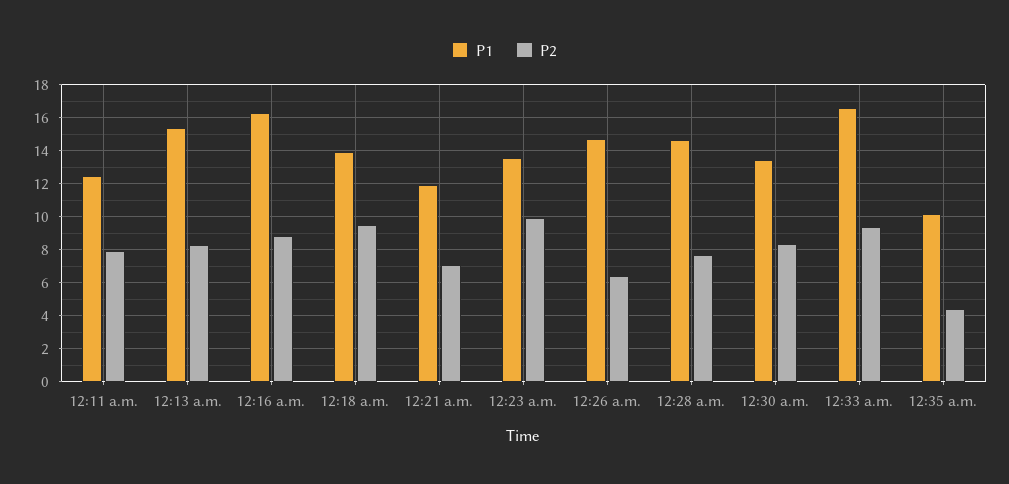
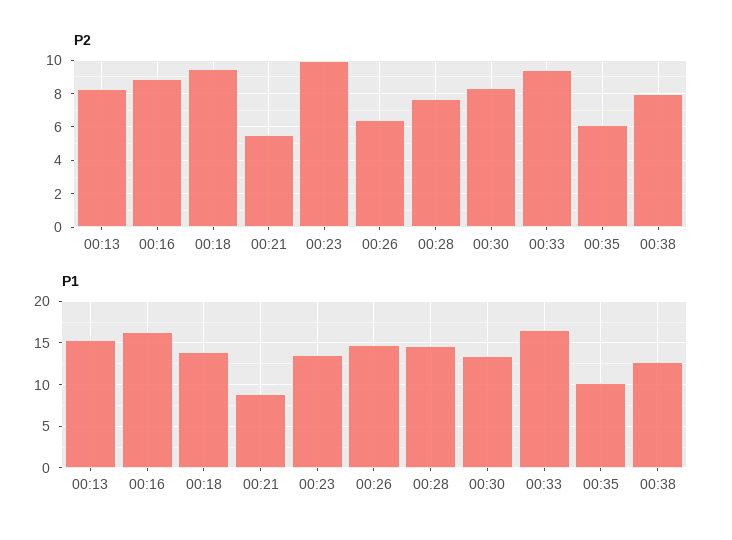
P1, 12:11 a.m.: 12.5 -> none
P2, 12:11 a.m.: 8 -> none
P1, 12:21 a.m.: 12 -> 9
P2, 12:21 a.m.: 7 -> 5.5
P2, 12:35 a.m.: 4.5 -> 6
P2, 00:38: none -> 8
P1, 00:38: none -> 13

